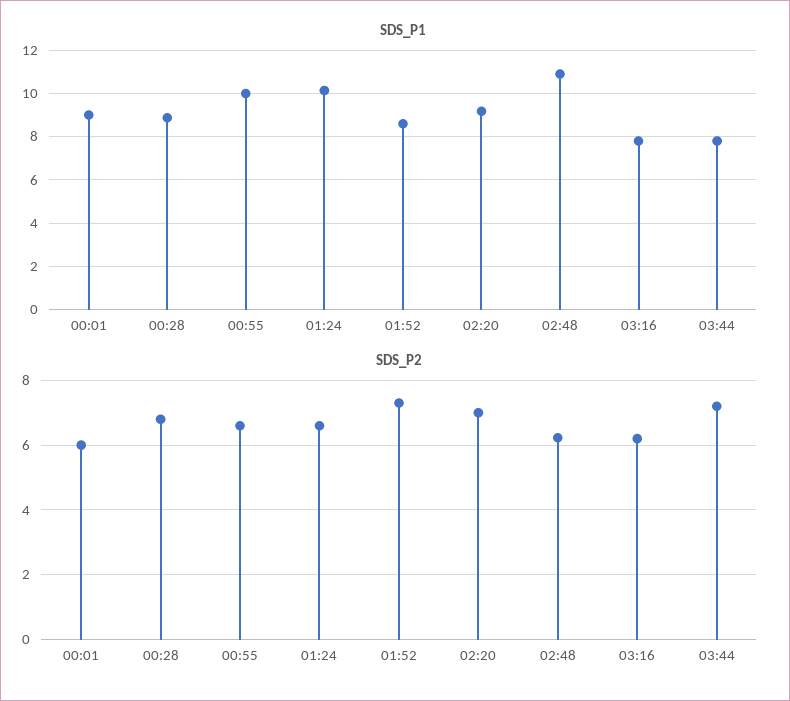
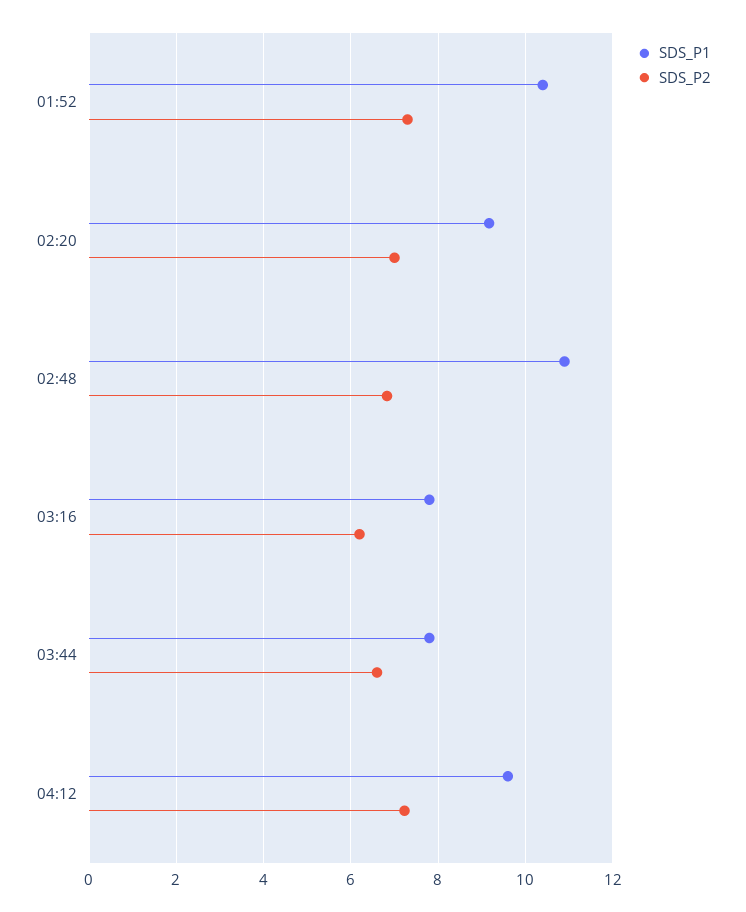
SDS_P1, 00:01: 9 -> none
SDS_P1, 00:28: 9 -> none
SDS_P1, 00:55: 10 -> none
SDS_P1, 01:24: 10 -> none
SDS_P1, 01:52: 8.5 -> 10.4
SDS_P2, 00:01: 6 -> none
SDS_P2, 00:28: 6.8 -> none
SDS_P2, 00:55: 6.6 -> none
SDS_P2, 01:24: 6.6 -> none
SDS_P2, 02:48: 6.2 -> 6.8
SDS_P2, 03:44: 7.2 -> 6.6
SDS_P1, 04:12: none -> 9.6
SDS_P2, 04:12: none -> 7.2

